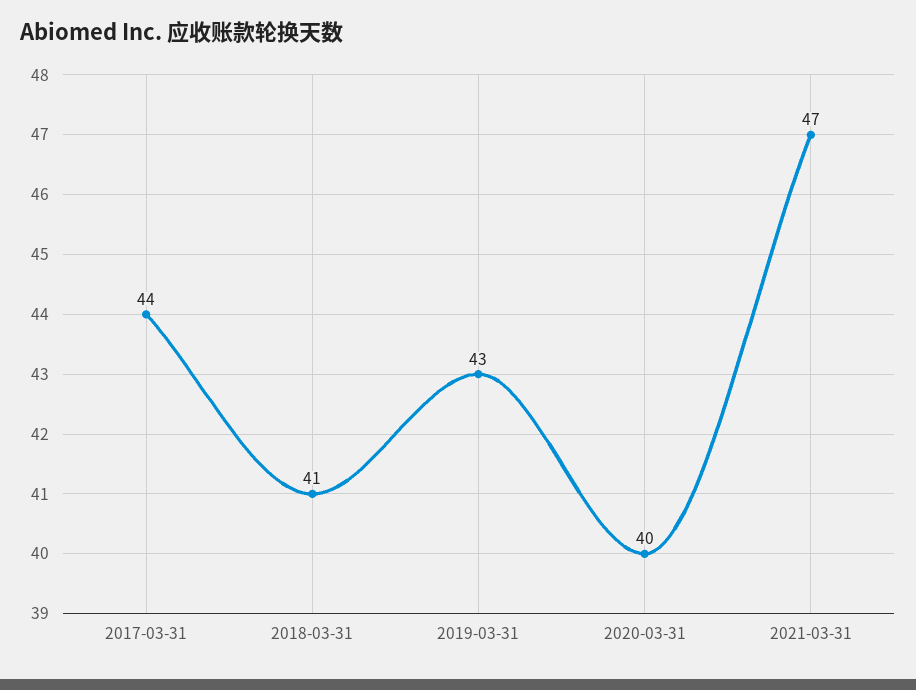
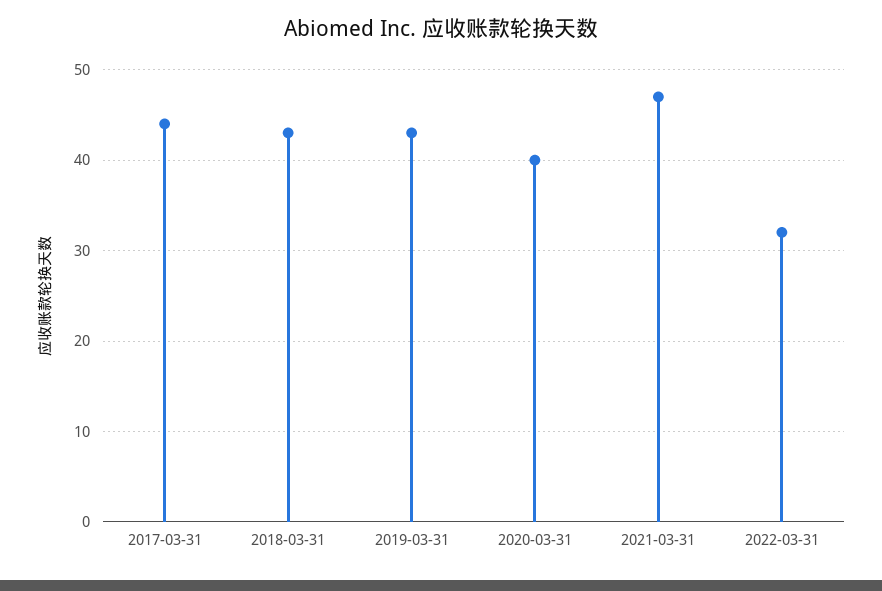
2018-03-31: 41 -> 43
2022-03-31: none -> 32

